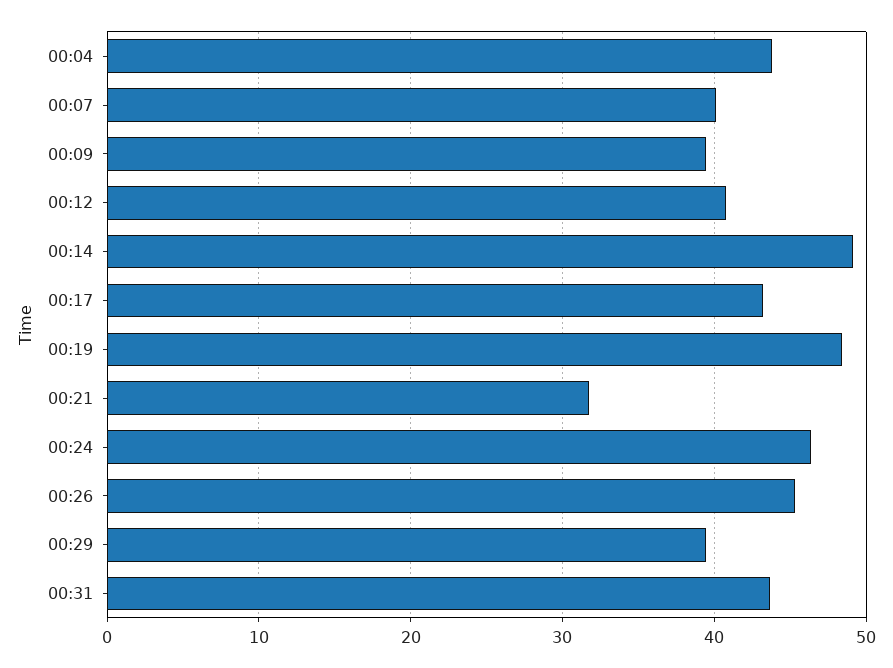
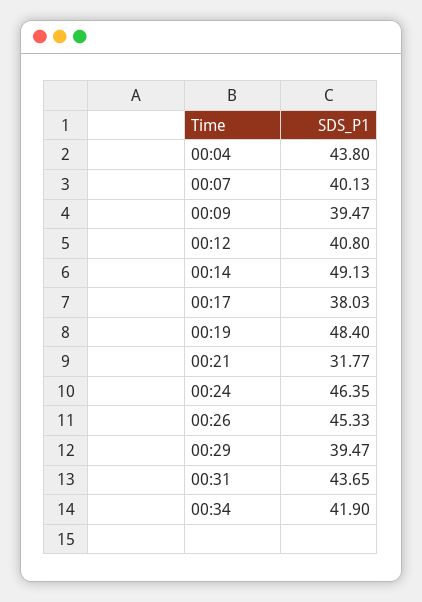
00:17: 43 -> 38.03
00:34: none -> 41.9

